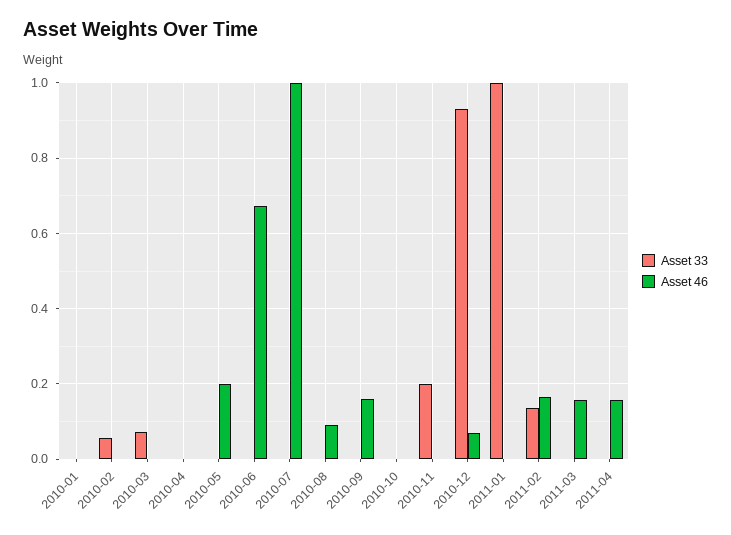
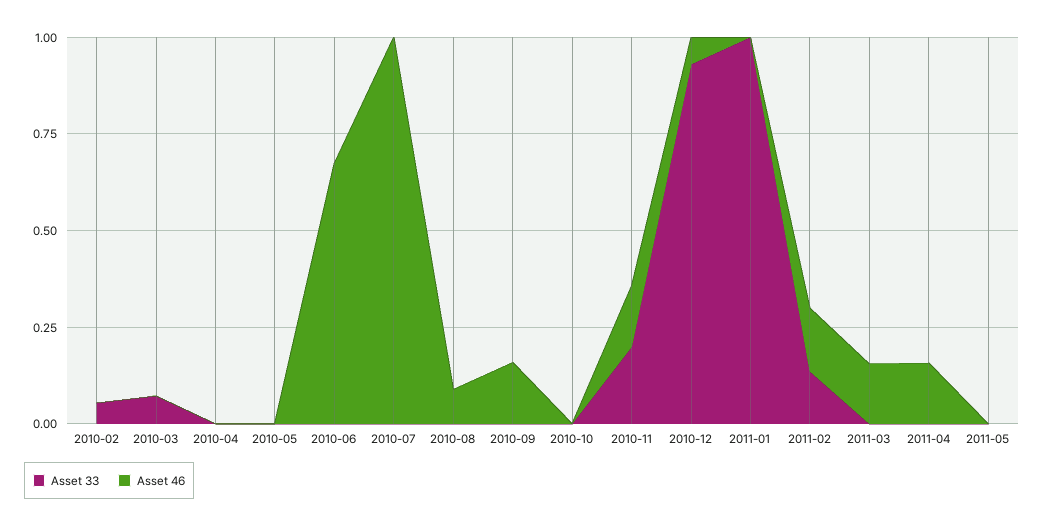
Asset 33, 2010-01: 0 -> none
Asset 46, 2010-01: 0 -> none
Asset 46, 2010-05: 0.2 -> 0
Asset 46, 2010-11: 0 -> 0.15
Asset 33, 2011-05: none -> 0
Asset 46, 2011-05: none -> 0

